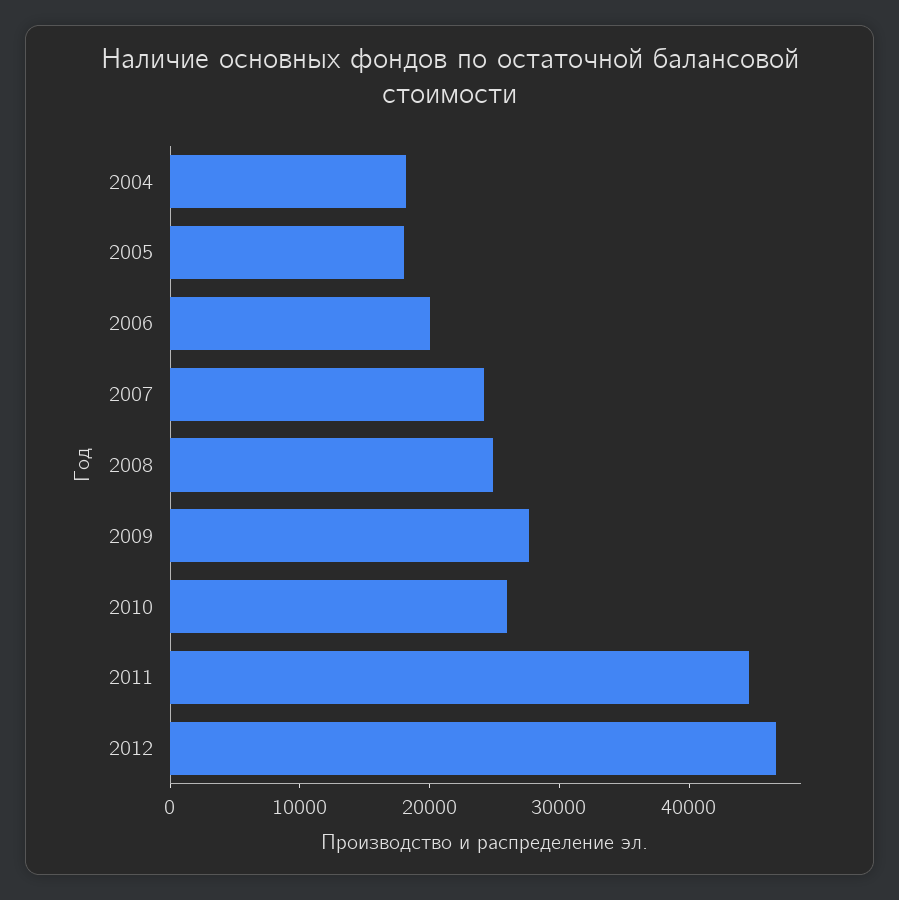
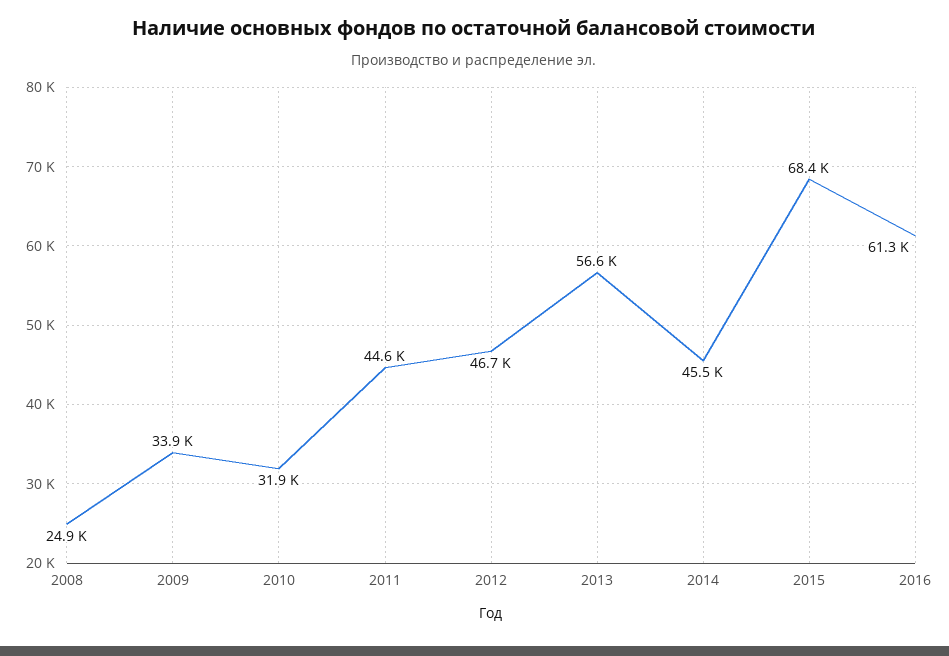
2004: 18000 -> none
2005: 18000 -> none
2006: 20000 -> none
2007: 24000 -> none
2009: 28000 -> 33900
2010: 26000 -> 31900
2013: none -> 56600
2014: none -> 45500
2015: none -> 68400
2016: none -> 61300

